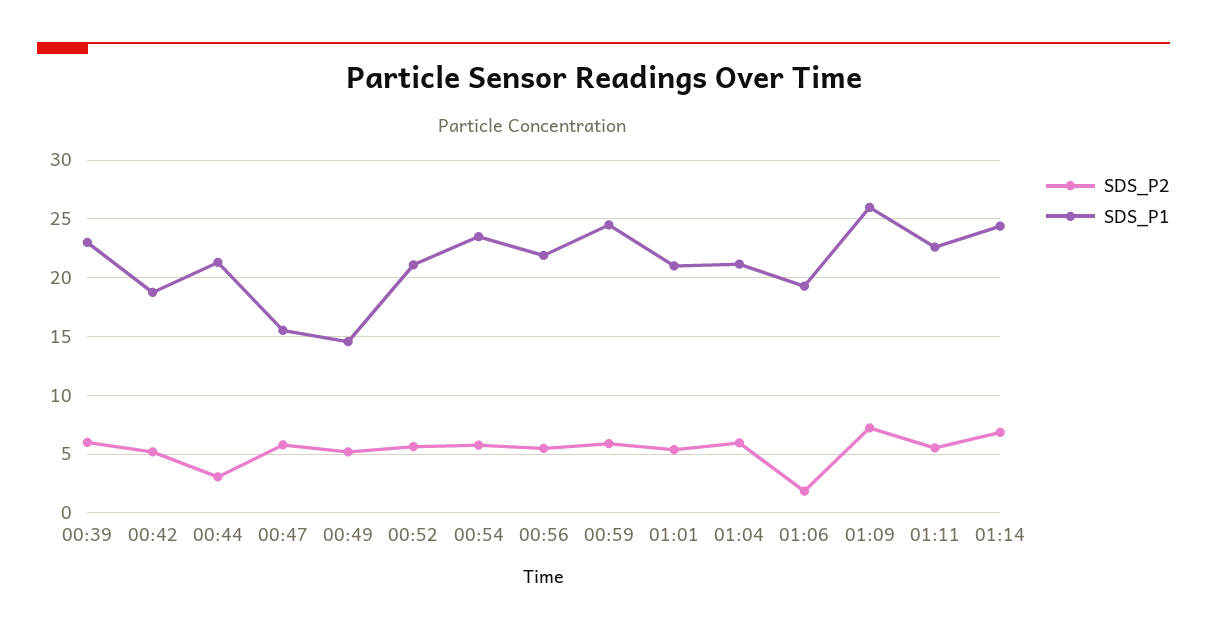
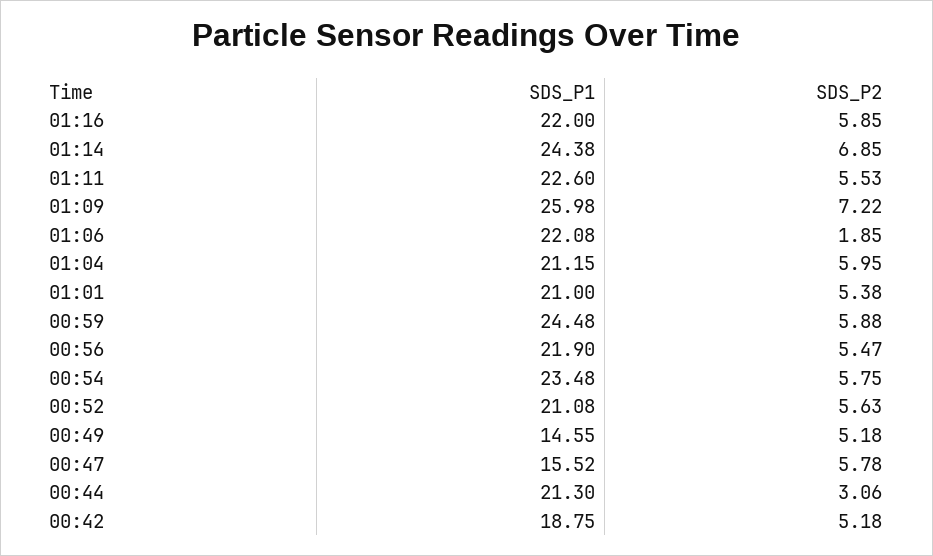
SDS_P2, 00:39: 6 -> none
SDS_P1, 00:39: 23 -> none
SDS_P1, 01:06: 19 -> 22.08
SDS_P1, 01:16: none -> 22
SDS_P2, 01:16: none -> 5.85

